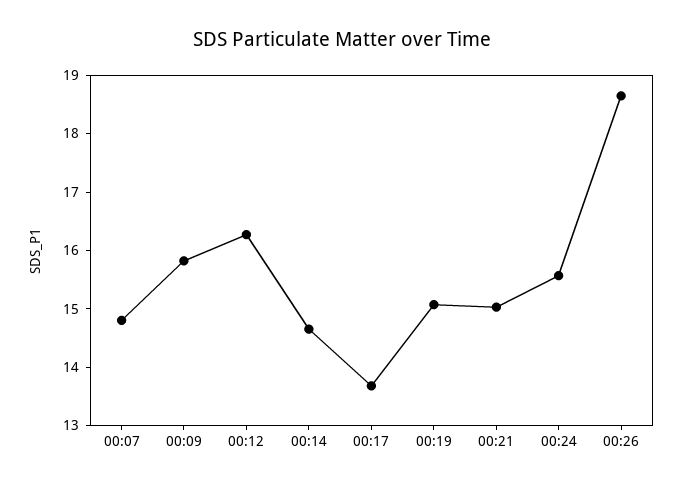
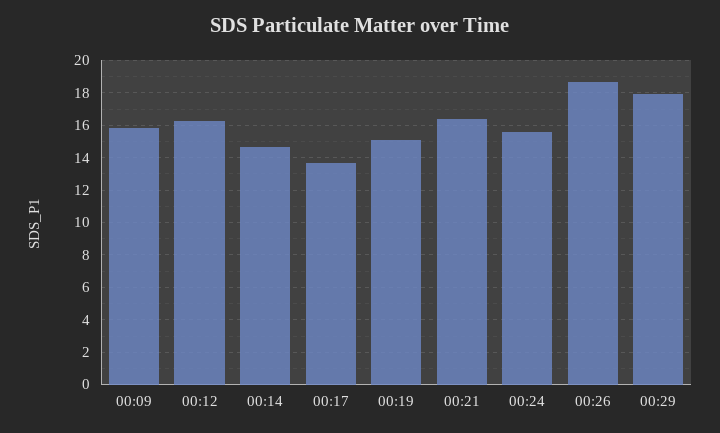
00:07: 14.8 -> none
00:21: 15 -> 16.5
00:29: none -> 18

